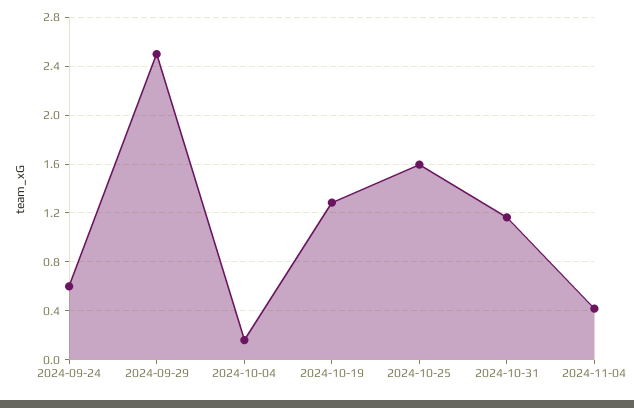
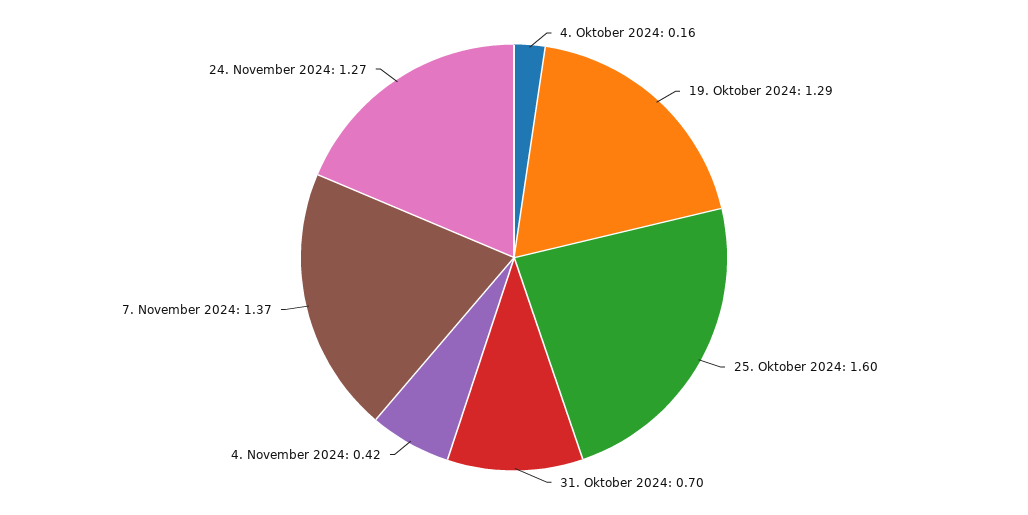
2024-09-24: 0.6 -> none
2024-09-29: 2.5 -> none
2024-10-31: 1.15 -> 0.7
7. November 2024: none -> 1.37
24. November 2024: none -> 1.27

